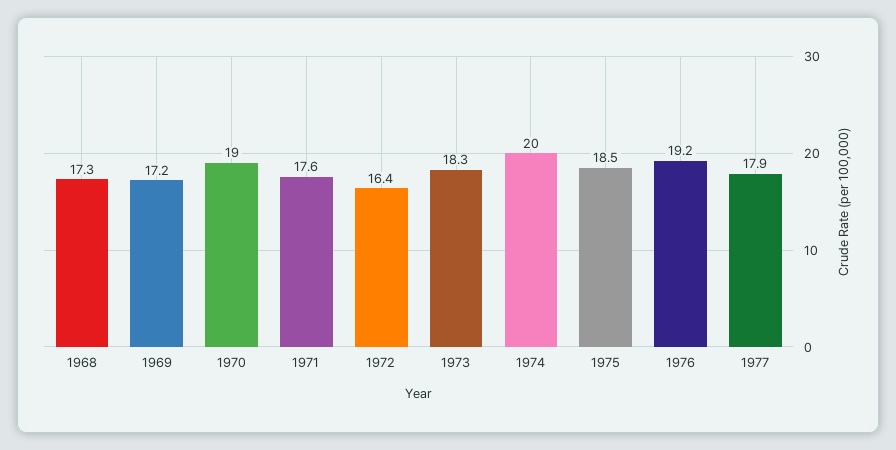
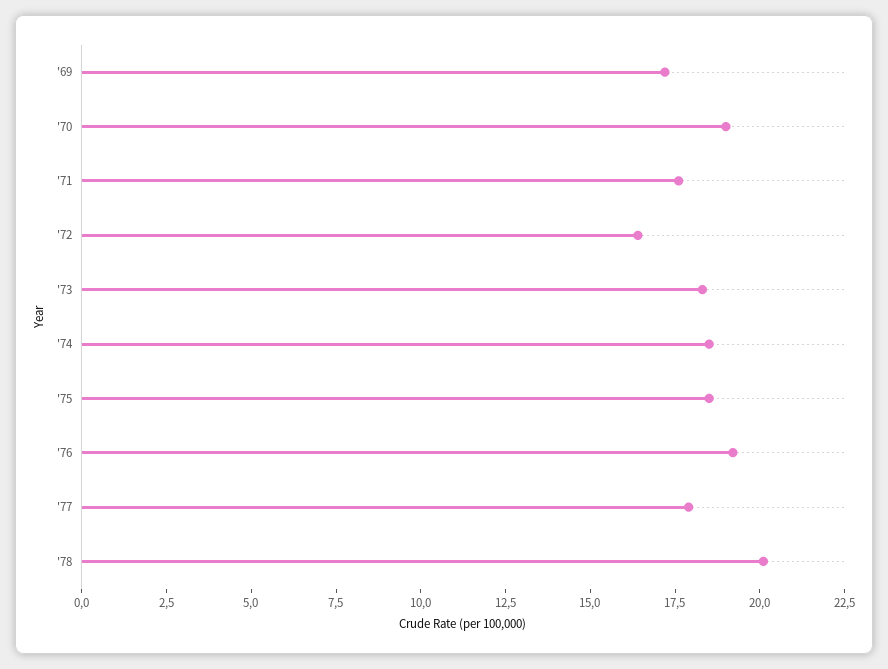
1968: 17.3 -> none
1974: 20 -> 18.5
'78: none -> 20

